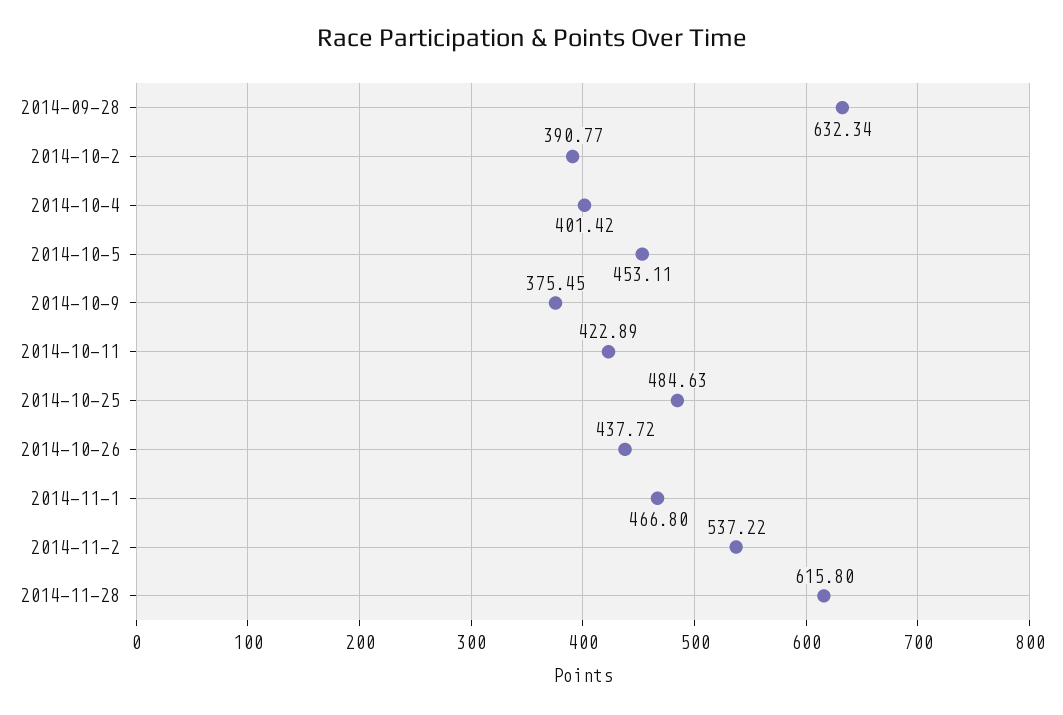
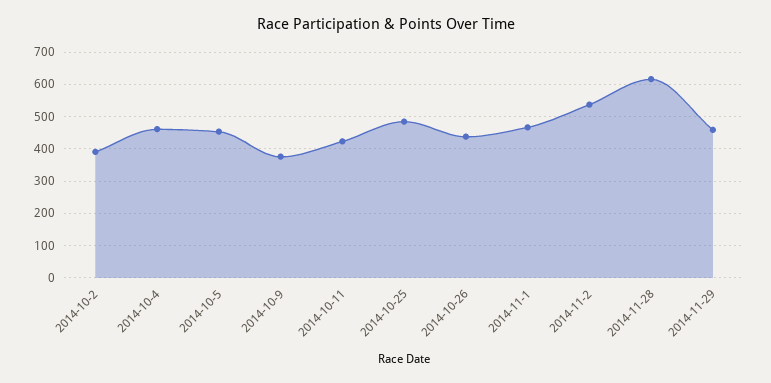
2014-09-28: 632.34 -> none
2014-10-4: 401.42 -> 460
2014-11-29: none -> 460

